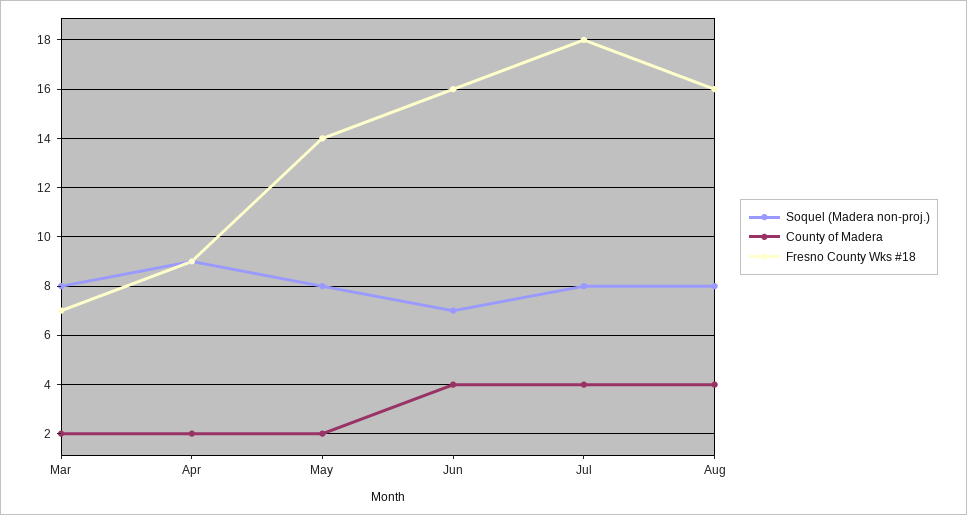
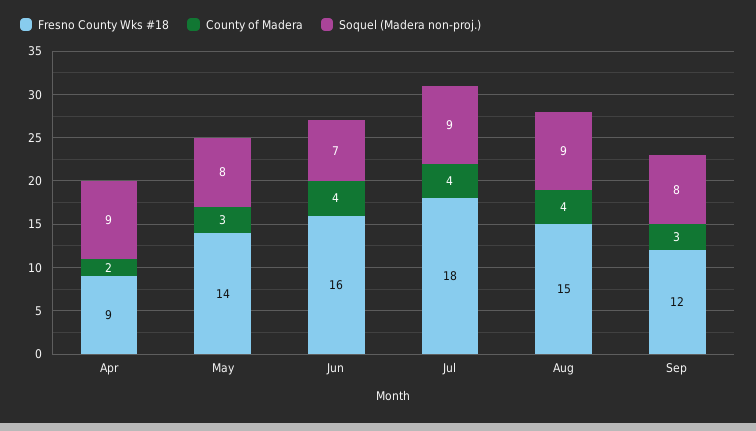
Soquel (Madera non-proj.), Mar: 8 -> none
County of Madera, Mar: 2 -> none
Fresno County Wks #18, Mar: 7 -> none
County of Madera, May: 2 -> 3
Soquel (Madera non-proj.), Jul: 8 -> 9
Soquel (Madera non-proj.), Aug: 8 -> 9
Fresno County Wks #18, Aug: 16 -> 15
Fresno County Wks #18, Sep: none -> 12
County of Madera, Sep: none -> 3
Soquel (Madera non-proj.), Sep: none -> 8

